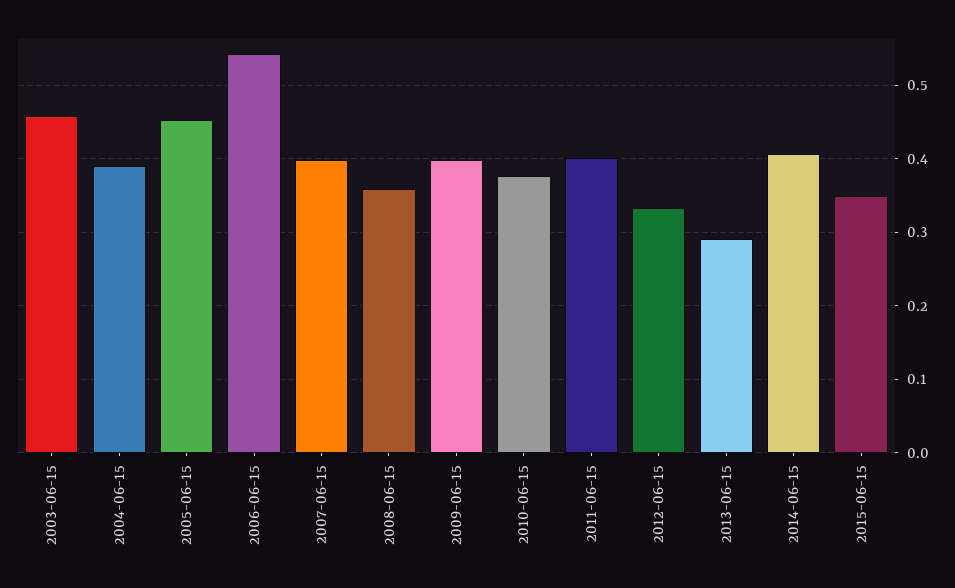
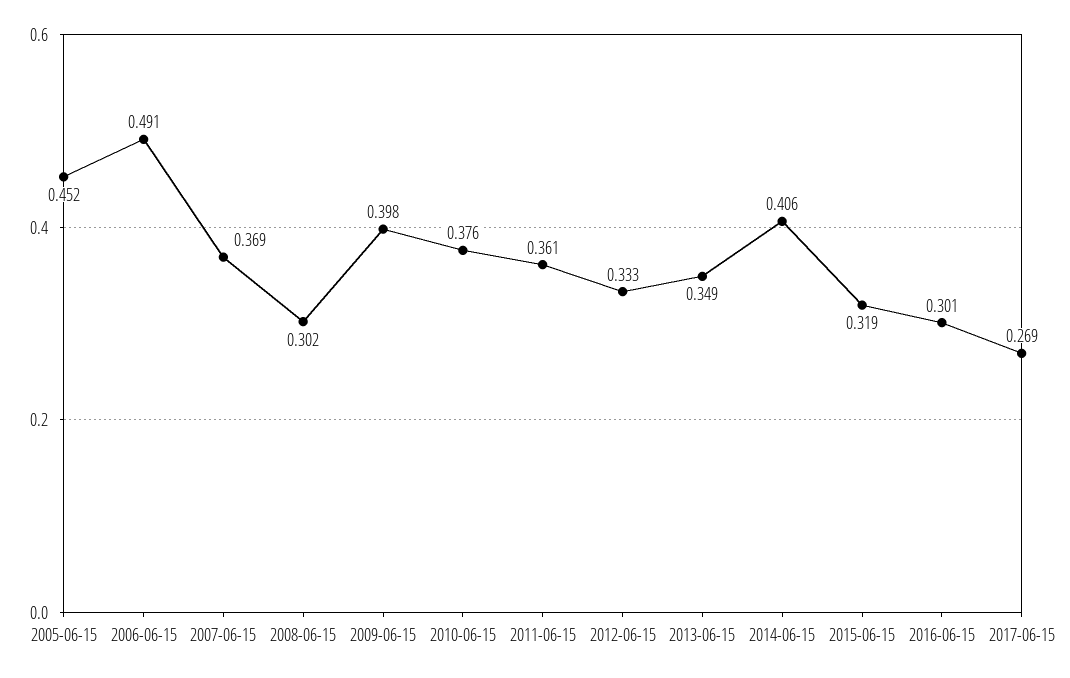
2003-06-15: 0.46 -> none
2004-06-15: 0.39 -> none
2006-06-15: 0.54 -> 0.491
2007-06-15: 0.4 -> 0.369
2008-06-15: 0.36 -> 0.302
2011-06-15: 0.4 -> 0.361
2013-06-15: 0.29 -> 0.349
2015-06-15: 0.35 -> 0.319
2016-06-15: none -> 0.301
2017-06-15: none -> 0.269

